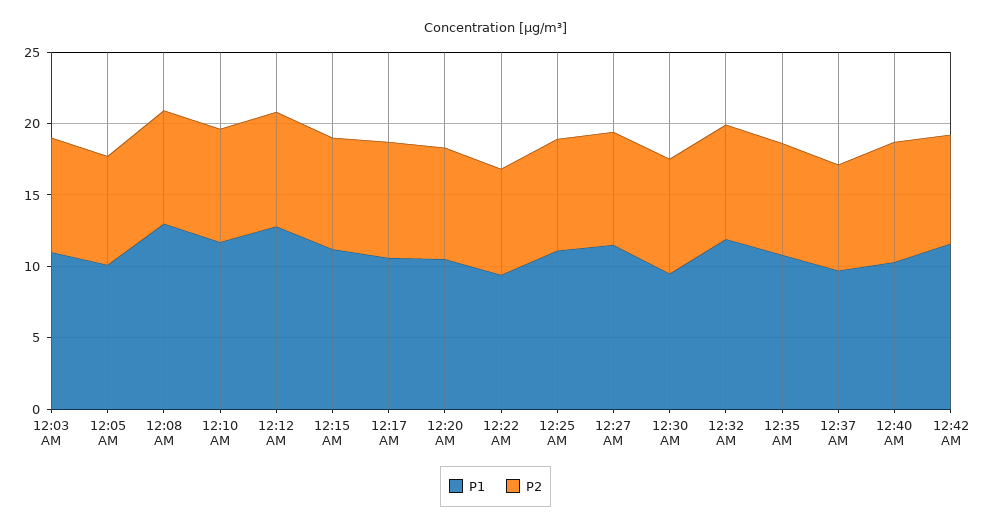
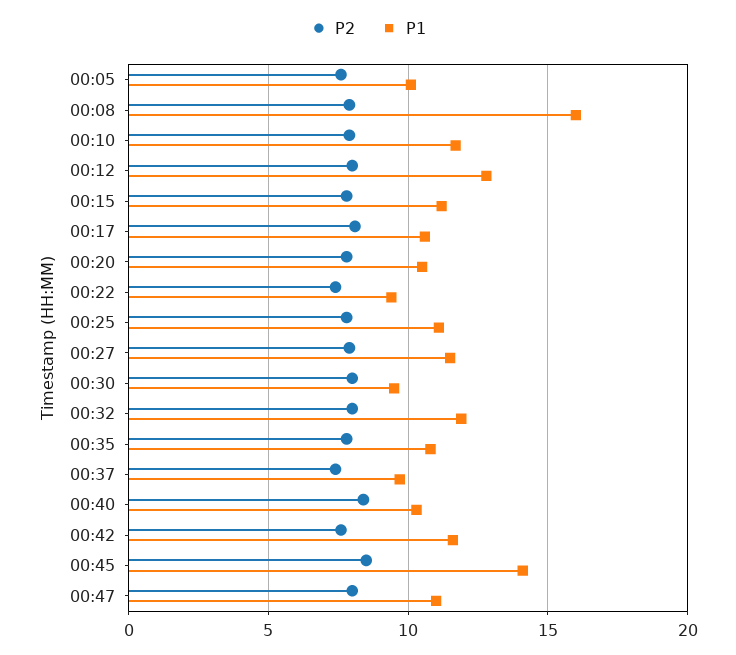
P1, 12:03 AM: 11 -> none
P2, 12:03 AM: 8 -> none
P1, 12:08 AM: 13 -> 16
P2, 00:45: none -> 8.5
P1, 00:45: none -> 14
P2, 00:47: none -> 8
P1, 00:47: none -> 11

